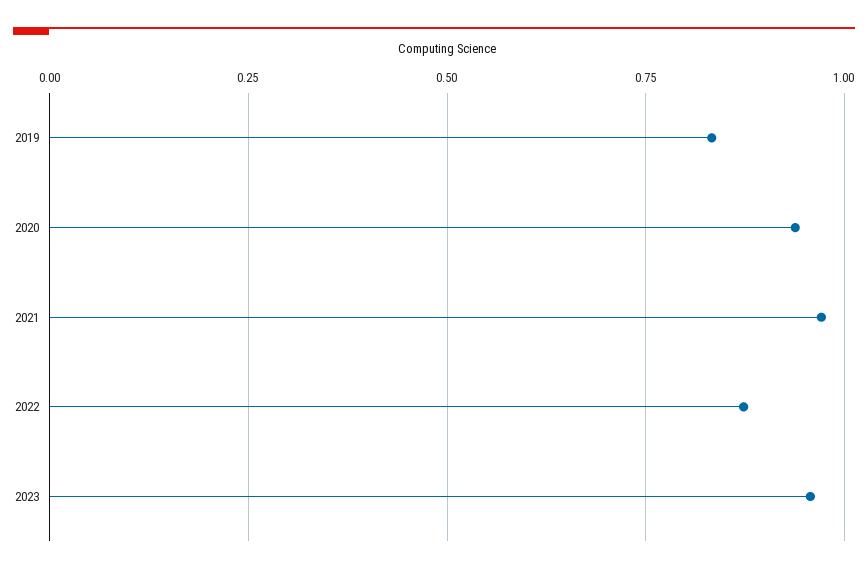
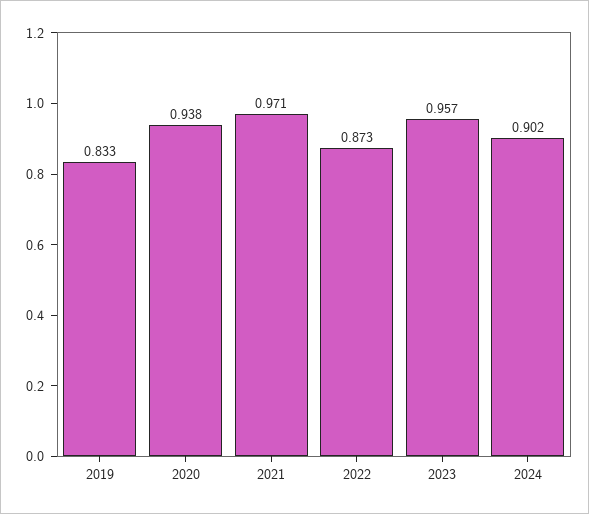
2024: none -> 0.902

